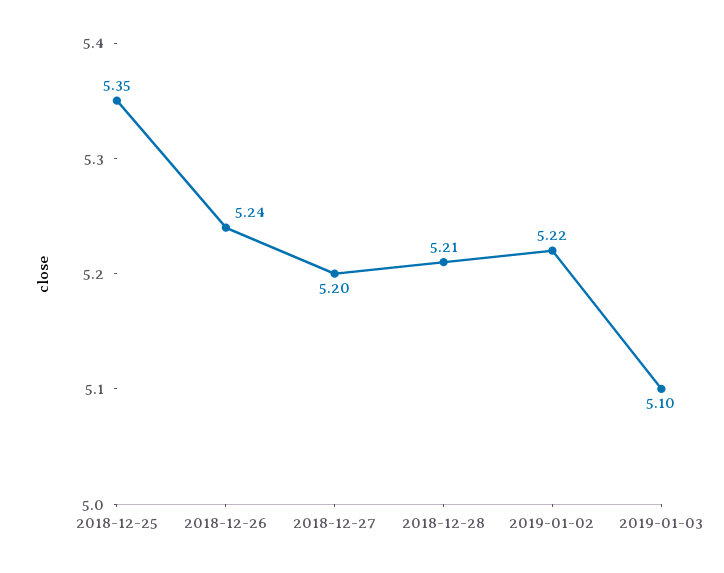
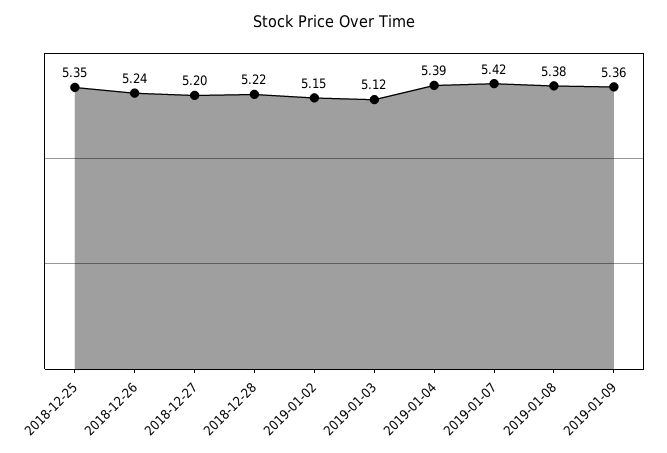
2018-12-28: 5.21 -> 5.22
2019-01-02: 5.22 -> 5.15
2019-01-03: 5.1 -> 5.12
2019-01-04: none -> 5.39
2019-01-07: none -> 5.42
2019-01-08: none -> 5.38
2019-01-09: none -> 5.36

